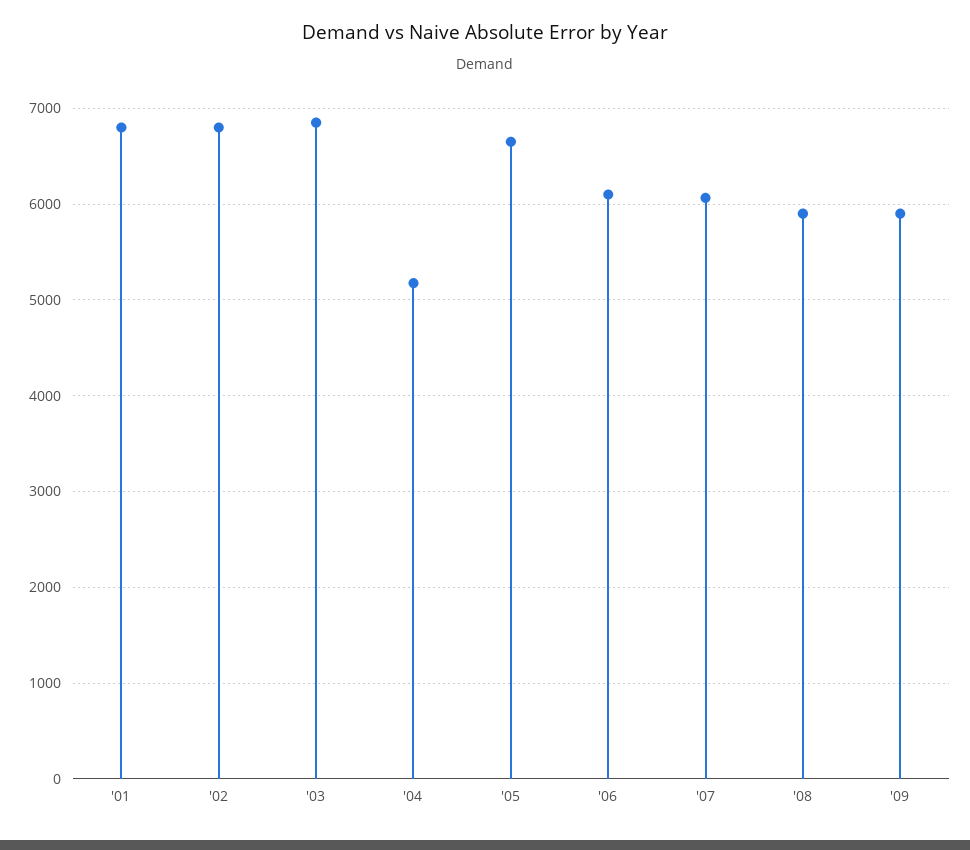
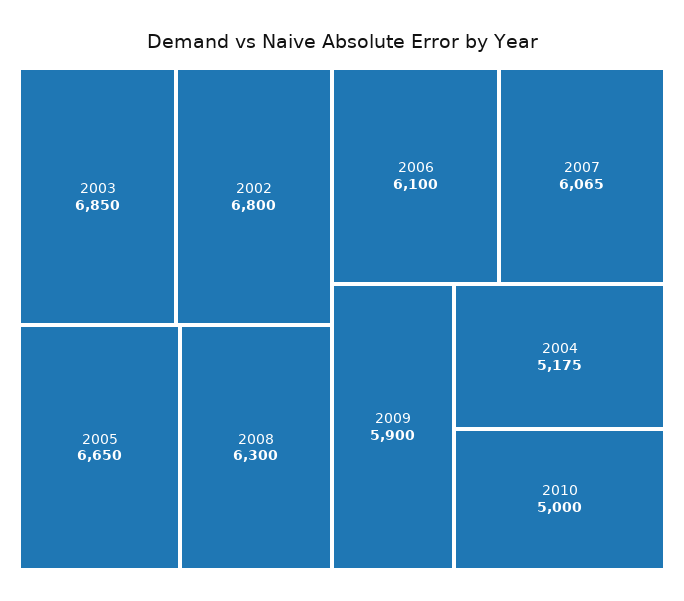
'01: 6800 -> none
'08: 5900 -> 6300
2010: none -> 5000

